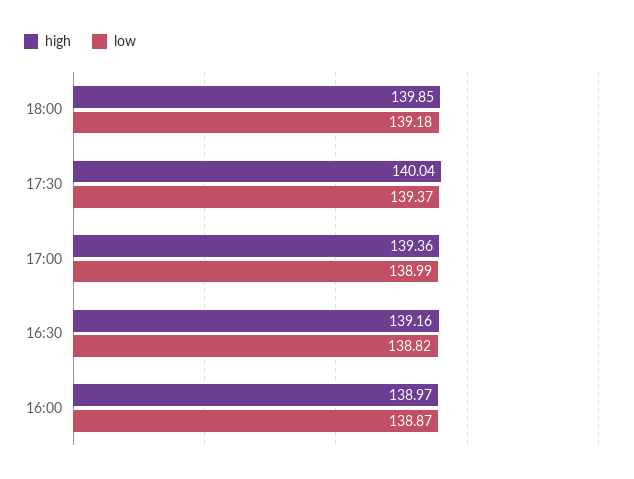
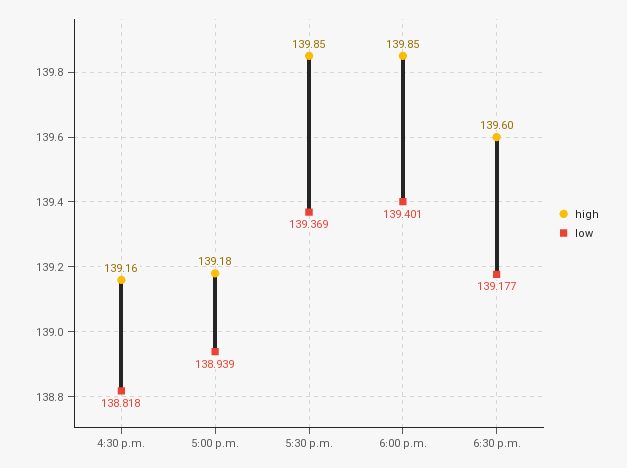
low, 18:00: 139.18 -> 139.401
high, 17:30: 140.04 -> 139.85
high, 17:00: 139.36 -> 139.18
low, 17:00: 138.99 -> 138.939
high, 16:00: 138.97 -> none
low, 16:00: 138.87 -> none
high, 6:30 p.m.: none -> 139.6
low, 6:30 p.m.: none -> 139.177

